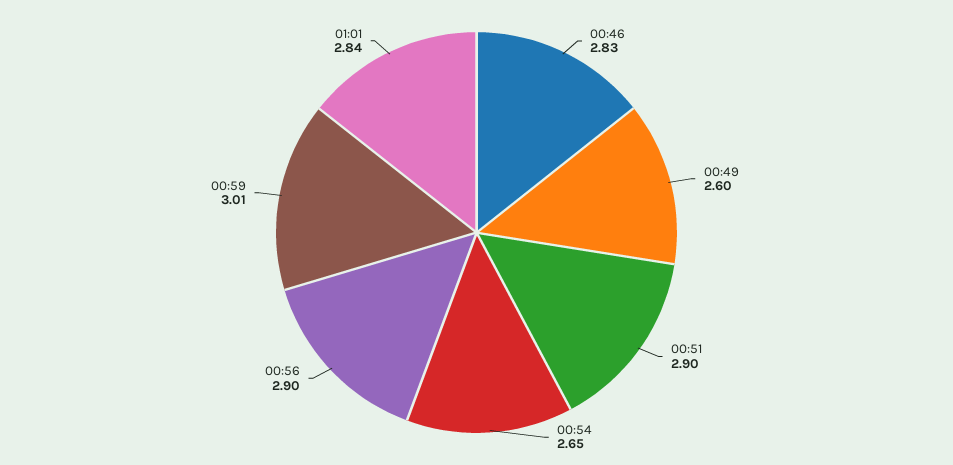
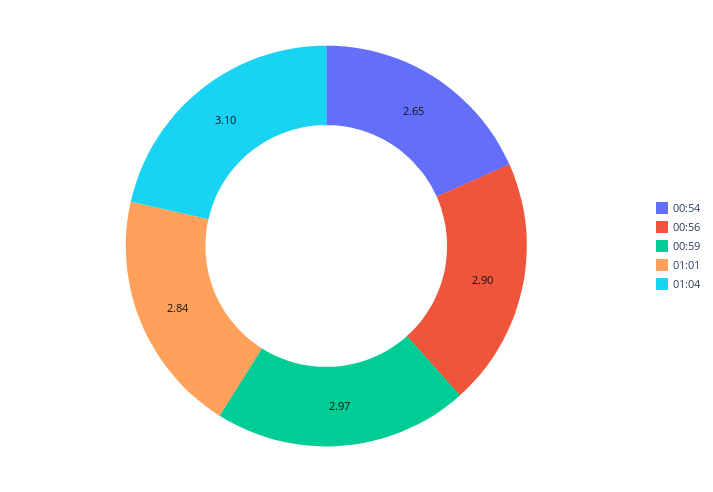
00:46: 2.83 -> none
00:49: 2.6 -> none
00:51: 2.9 -> none
00:59: 3.01 -> 2.97
01:04: none -> 3.1

